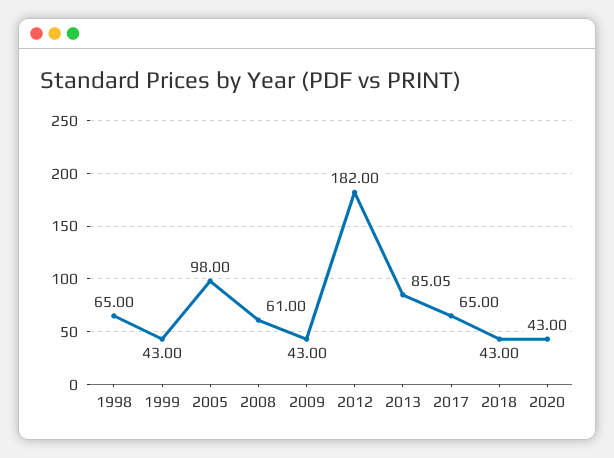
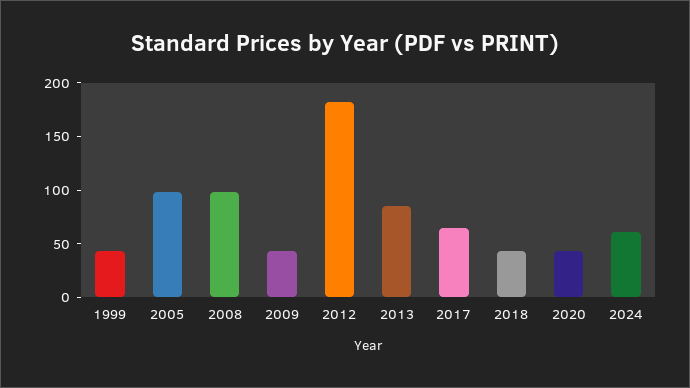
1998: 65 -> none
2008: 61 -> 100
2024: none -> 60

